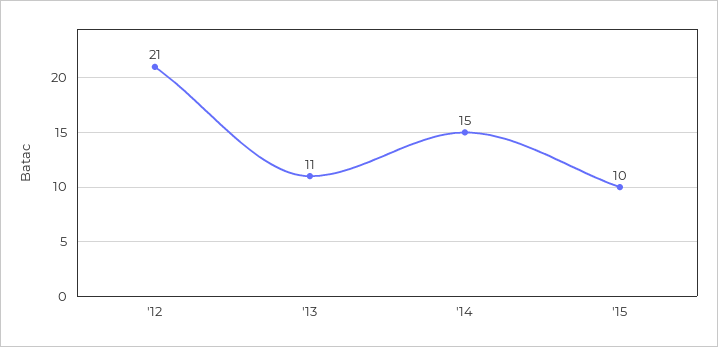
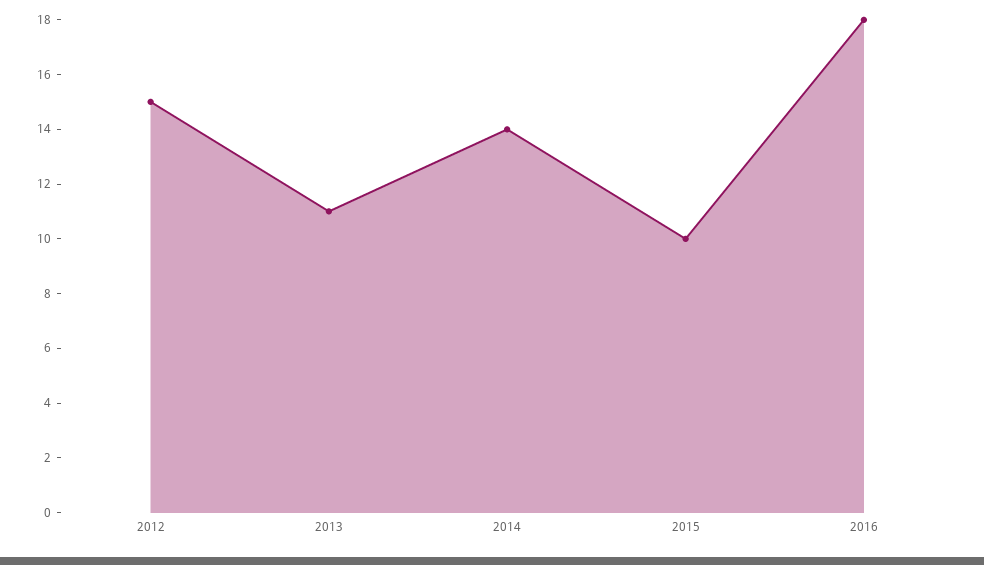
'12: 21 -> 15
'14: 15 -> 14
2016: none -> 18

